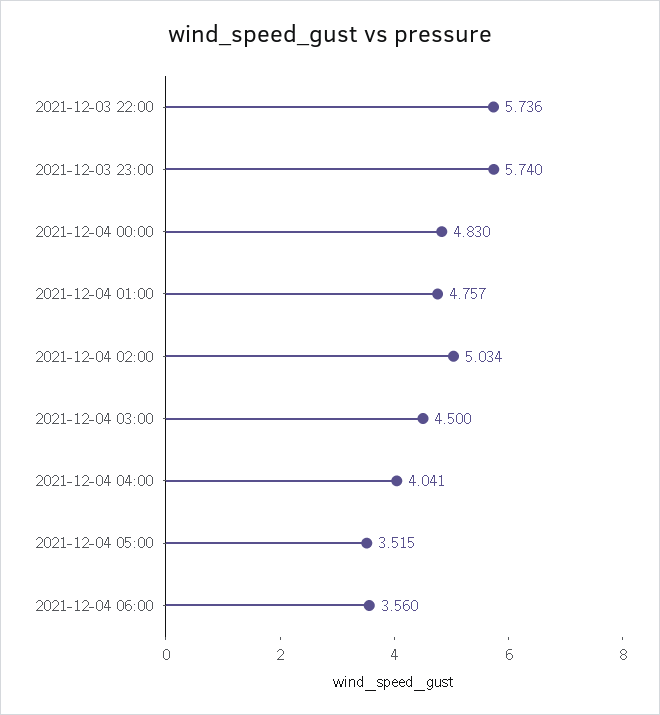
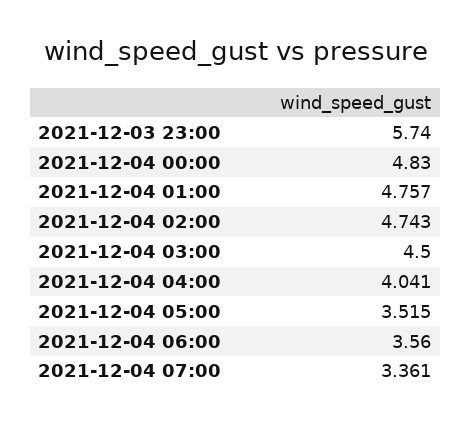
2021-12-03 22:00: 5.736 -> none
2021-12-04 02:00: 5.034 -> 4.743
2021-12-04 07:00: none -> 3.361

